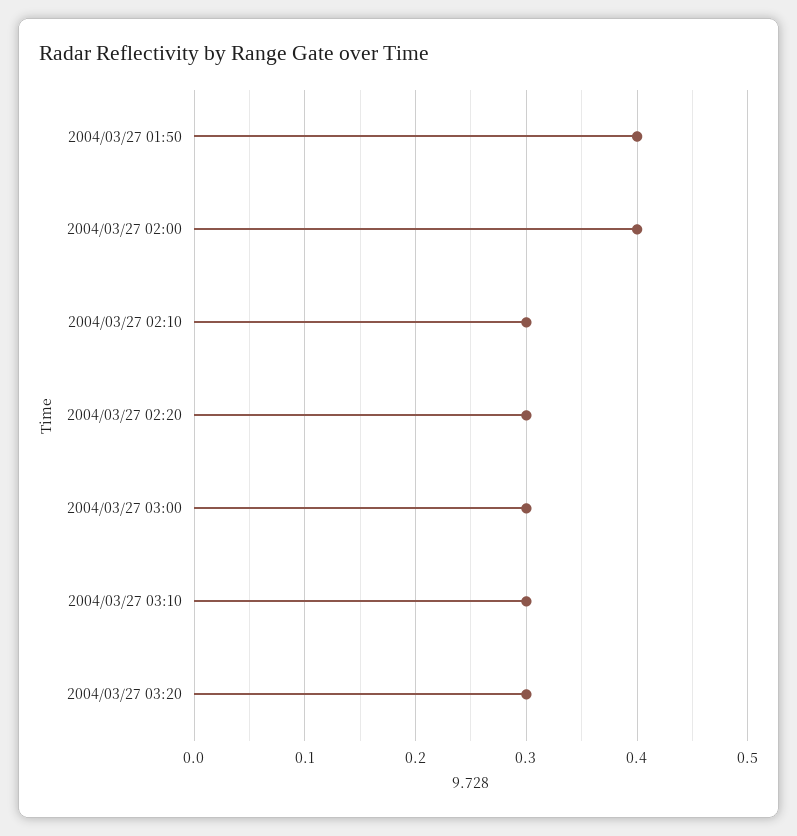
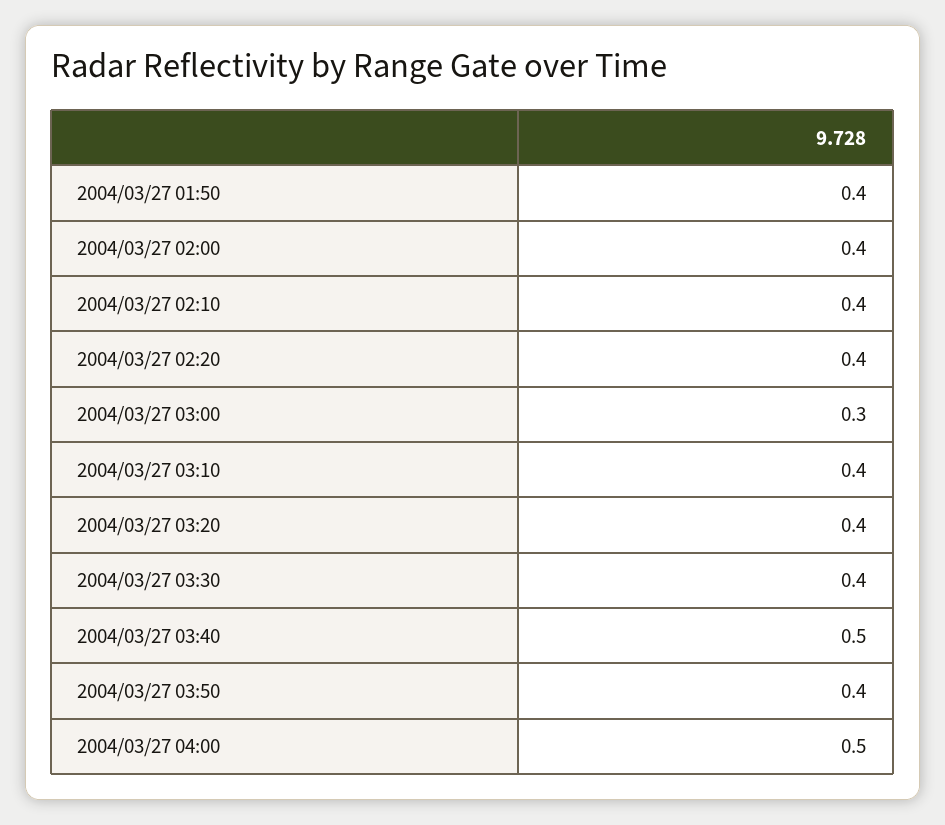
2004/03/27 02:10: 0.3 -> 0.4
2004/03/27 02:20: 0.3 -> 0.4
2004/03/27 03:10: 0.3 -> 0.4
2004/03/27 03:20: 0.3 -> 0.4
2004/03/27 03:30: none -> 0.4
2004/03/27 03:40: none -> 0.5
2004/03/27 03:50: none -> 0.4
2004/03/27 04:00: none -> 0.5

